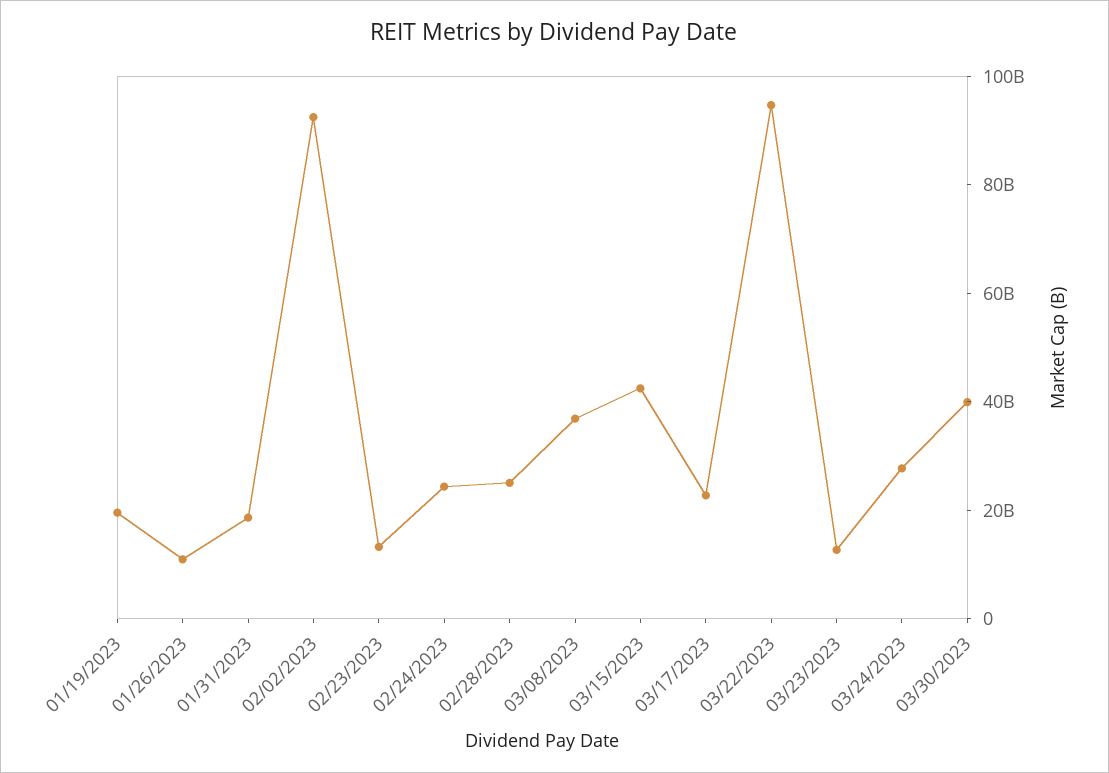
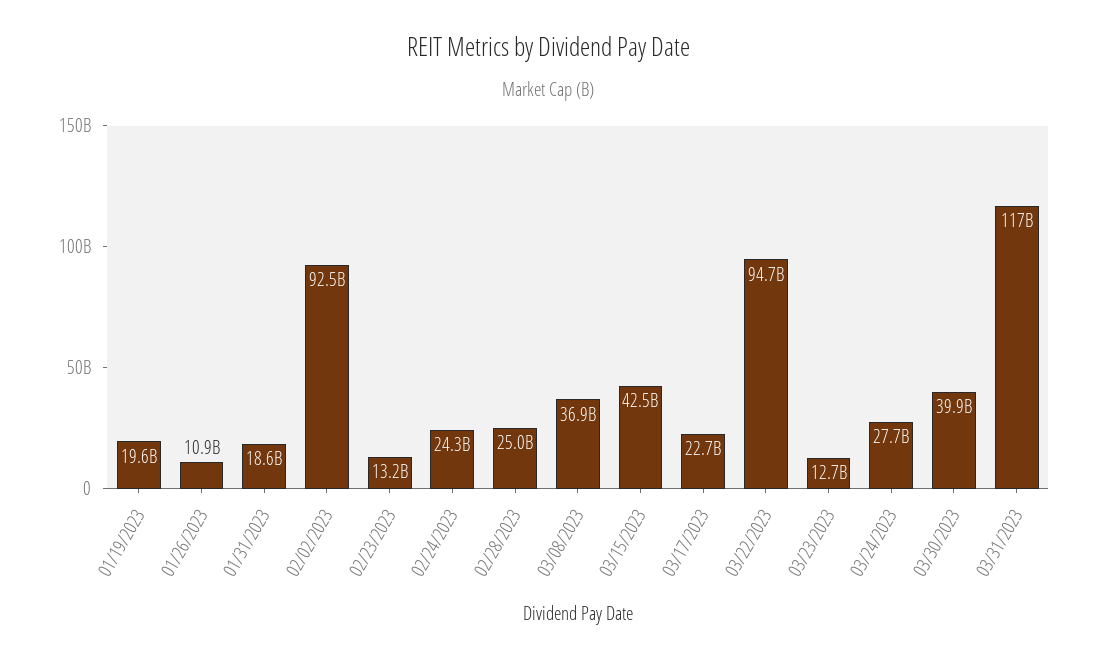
03/31/2023: none -> 117000000000

